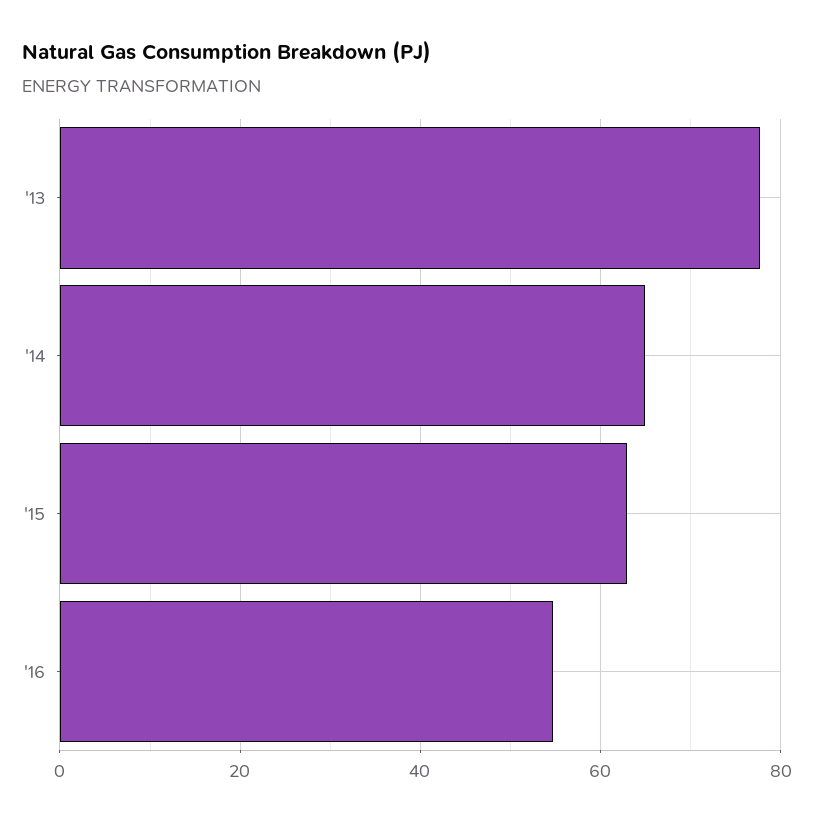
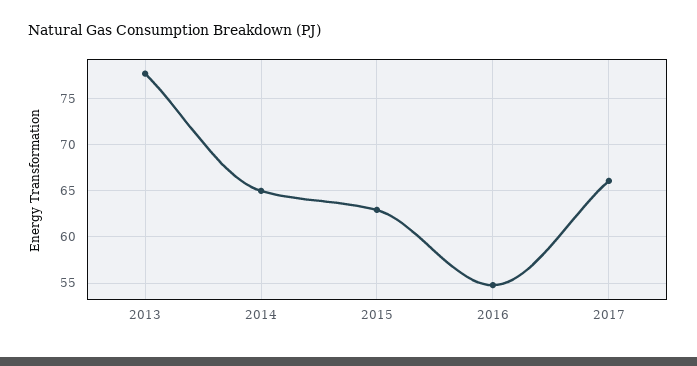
2017: none -> 66

